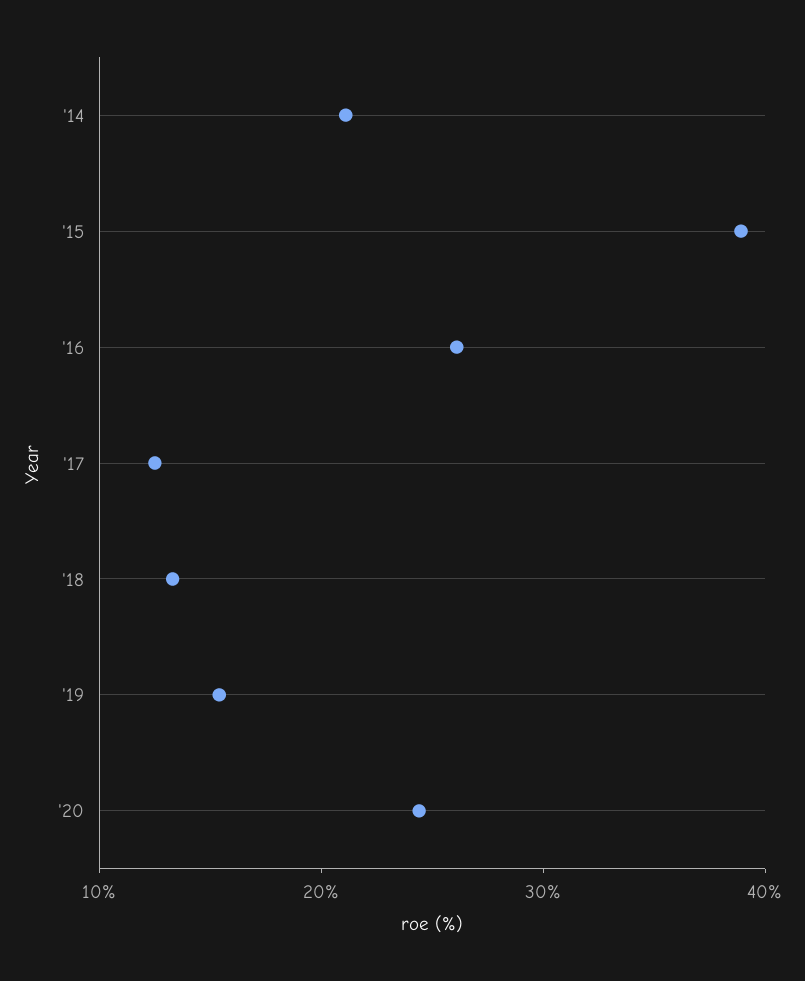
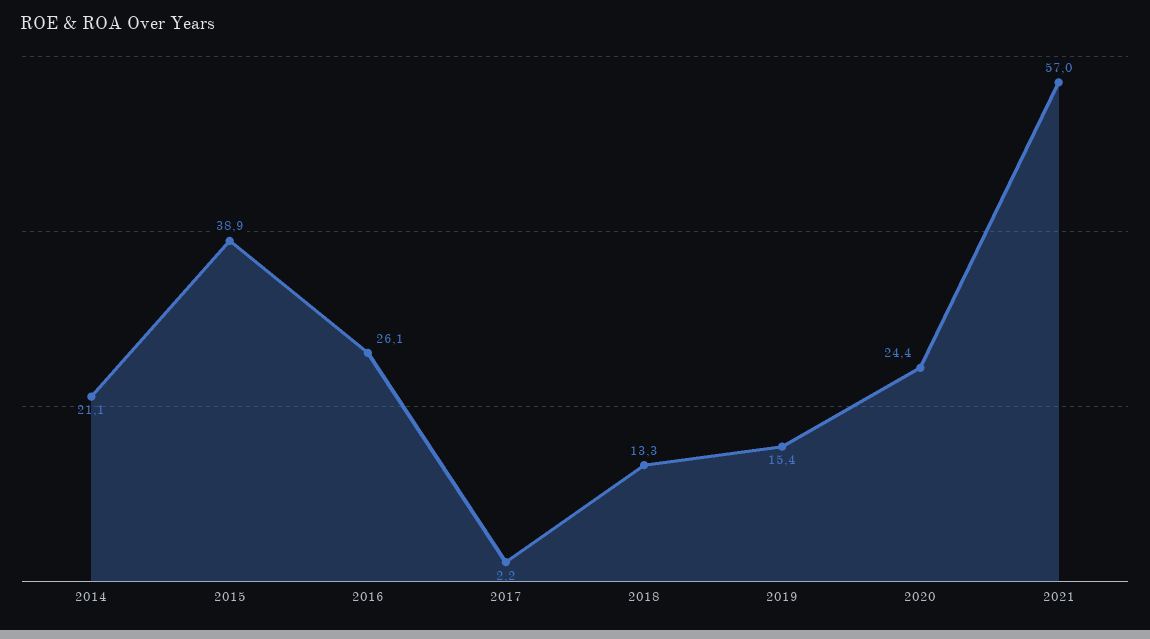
'17: 12 -> 2.2
2021: none -> 57

